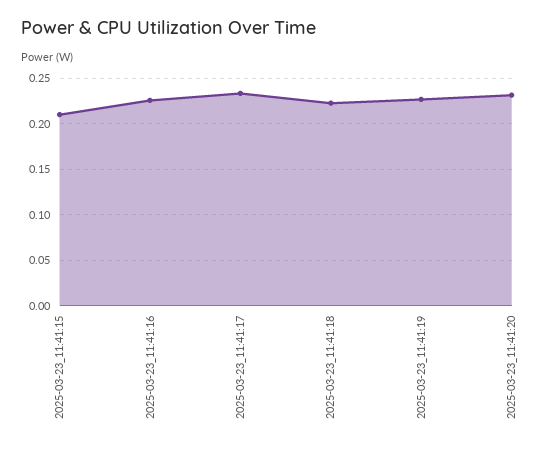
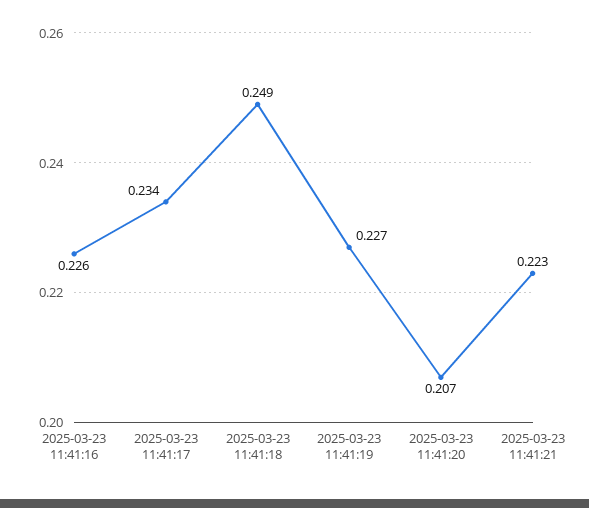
2025-03-23_11:41:15: 0.21 -> none
2025-03-23_11:41:18: 0.22 -> 0.249
2025-03-23_11:41:20: 0.23 -> 0.207
2025-03-23 11:41:21: none -> 0.223

